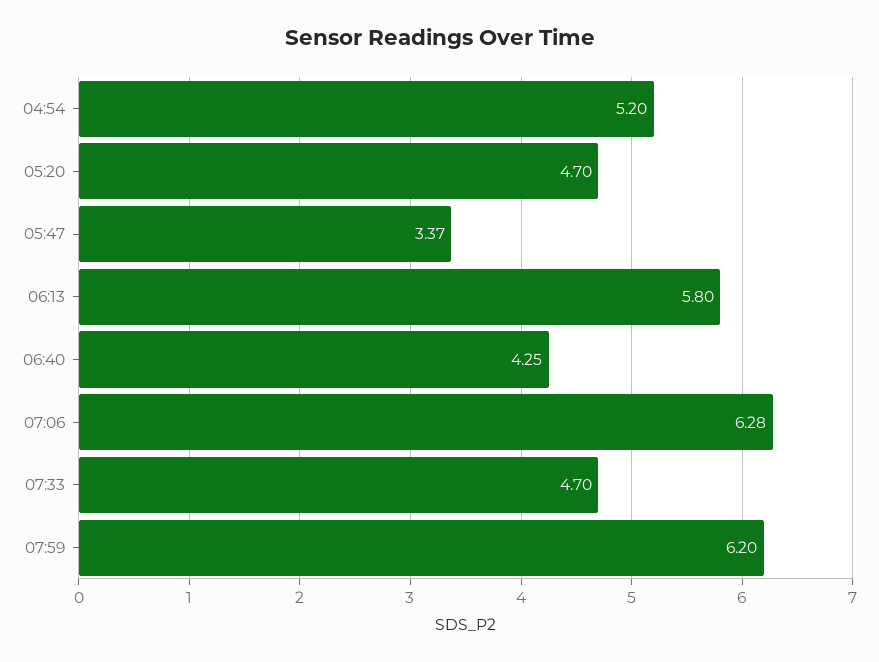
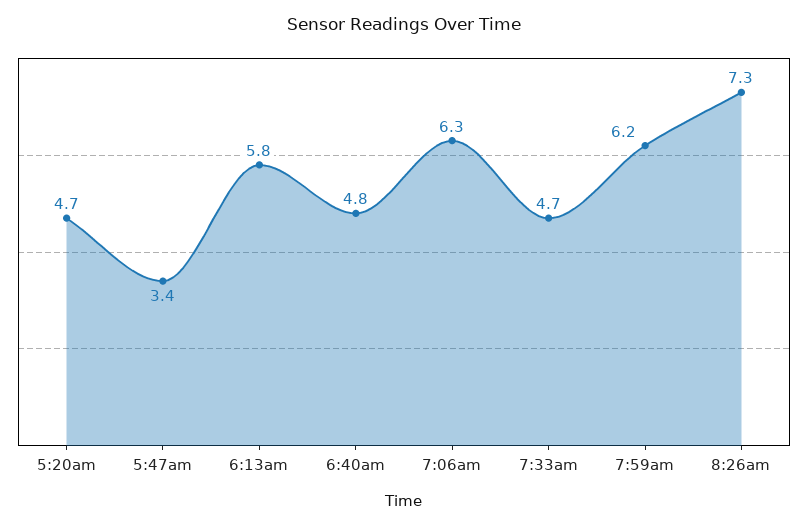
04:54: 5.2 -> none
06:40: 4.25 -> 4.8
8:26am: none -> 7.3

